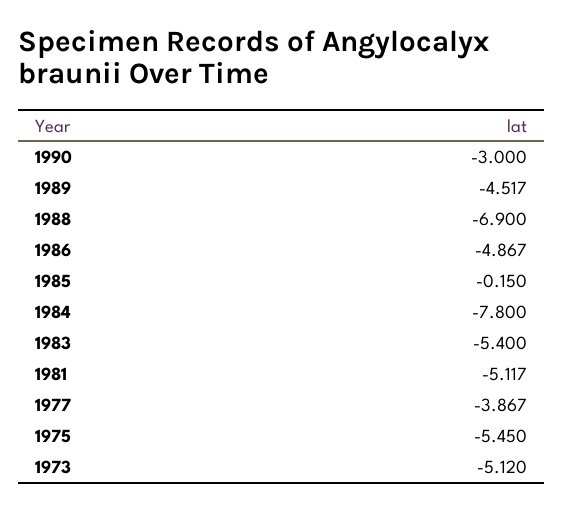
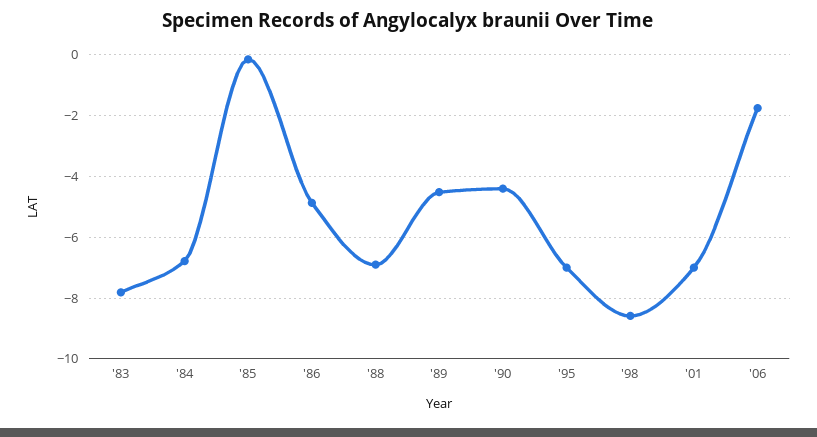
1990: -3 -> -4.4
1984: -7.8 -> -6.8
1983: -5.4 -> -7.8
1981: -5.117 -> none
1977: -3.867 -> none
1975: -5.45 -> none
1973: -5.12 -> none
'95: none -> -7
'98: none -> -8.6
'01: none -> -7
'06: none -> -1.8

